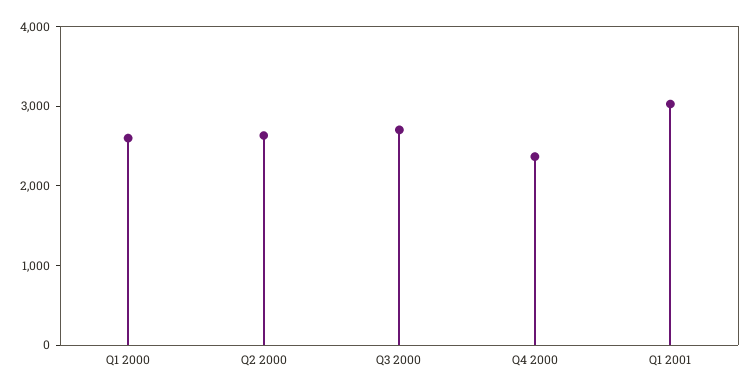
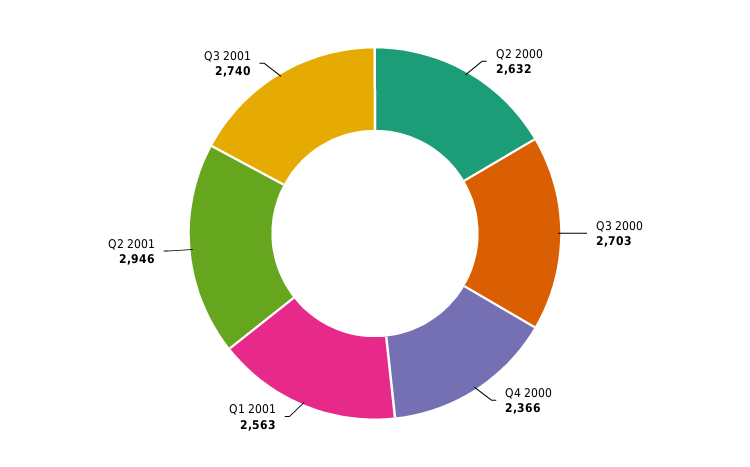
Q1 2000: 2600 -> none
Q1 2001: 3000 -> 2563
Q2 2001: none -> 2946
Q3 2001: none -> 2740

